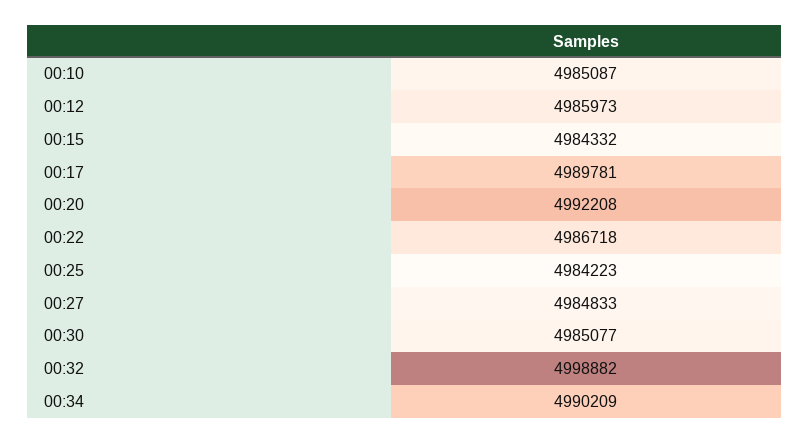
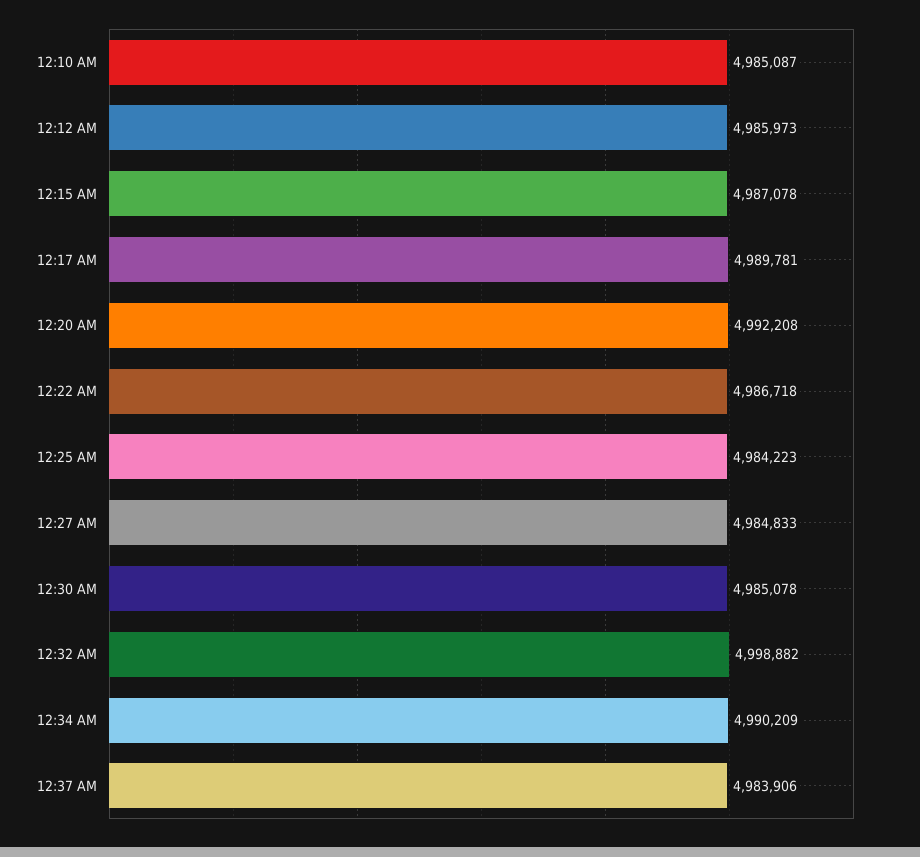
00:15: 4984332 -> 4987078
00:30: 4985077 -> 4985078
12:37 AM: none -> 4983906

